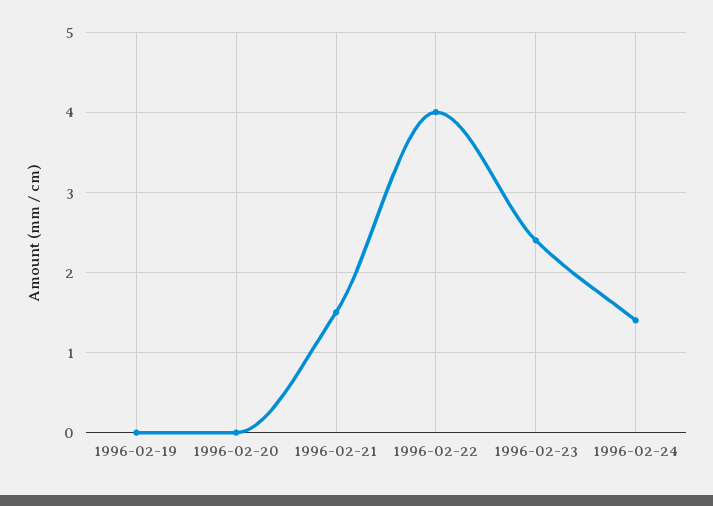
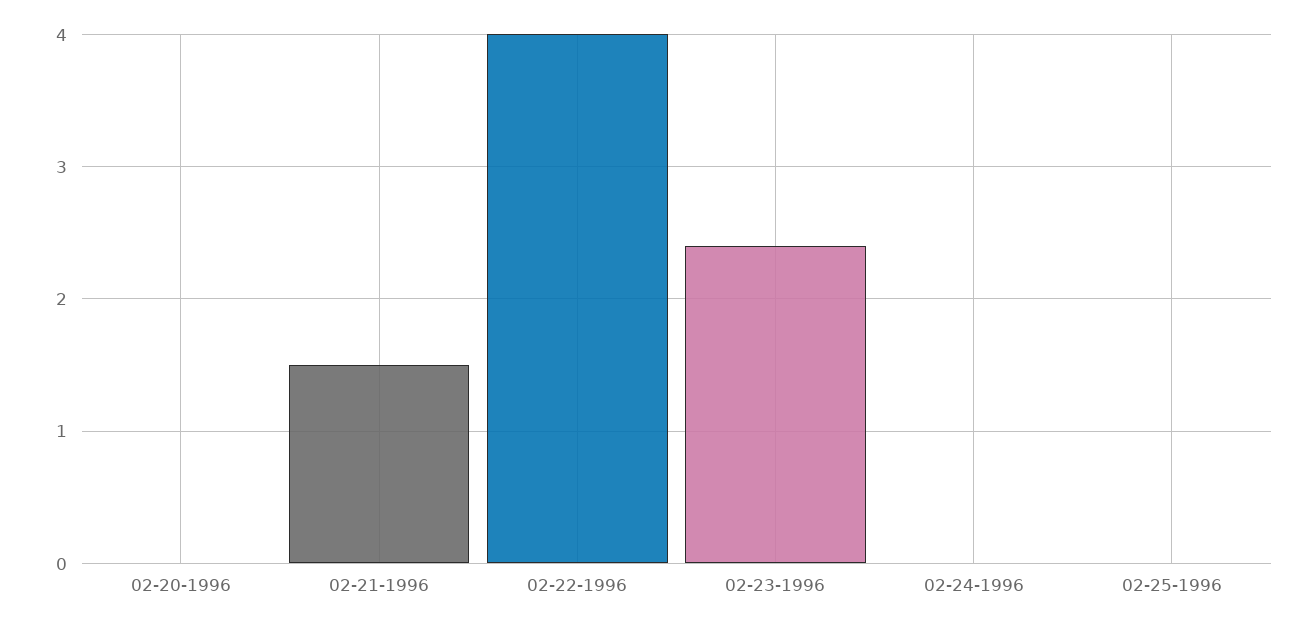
1996-02-19: 0 -> none
1996-02-24: 1.4 -> 0
02-25-1996: none -> 0

